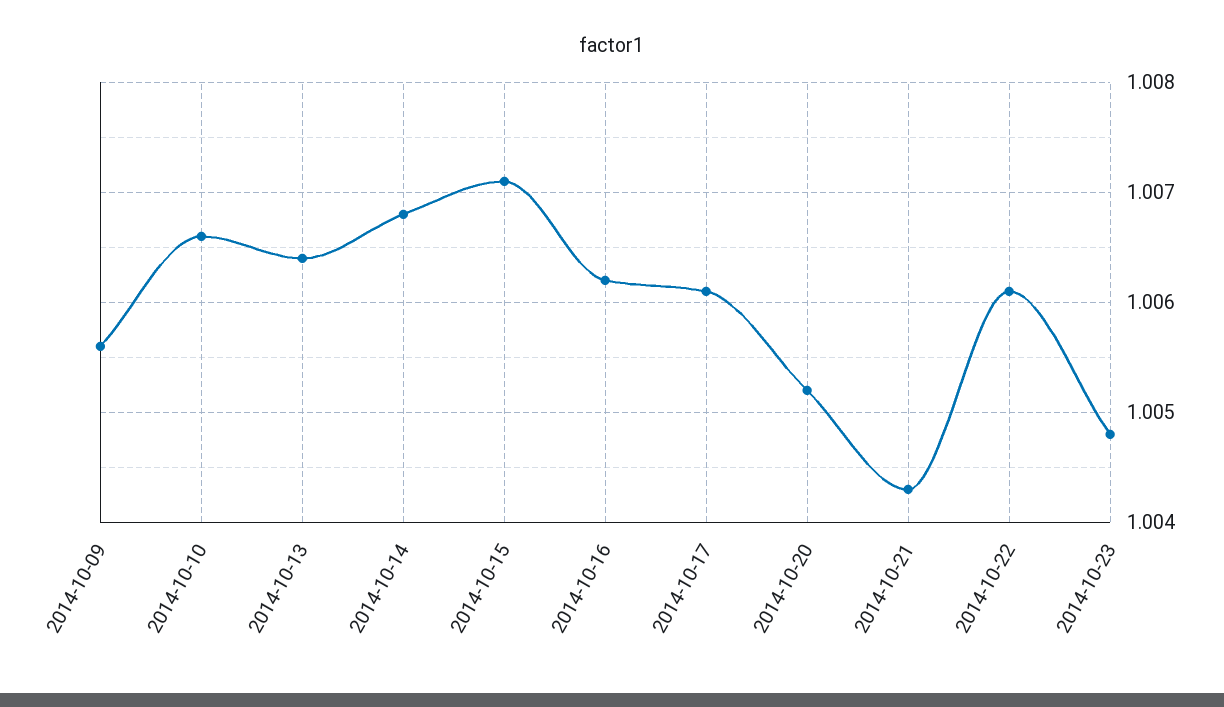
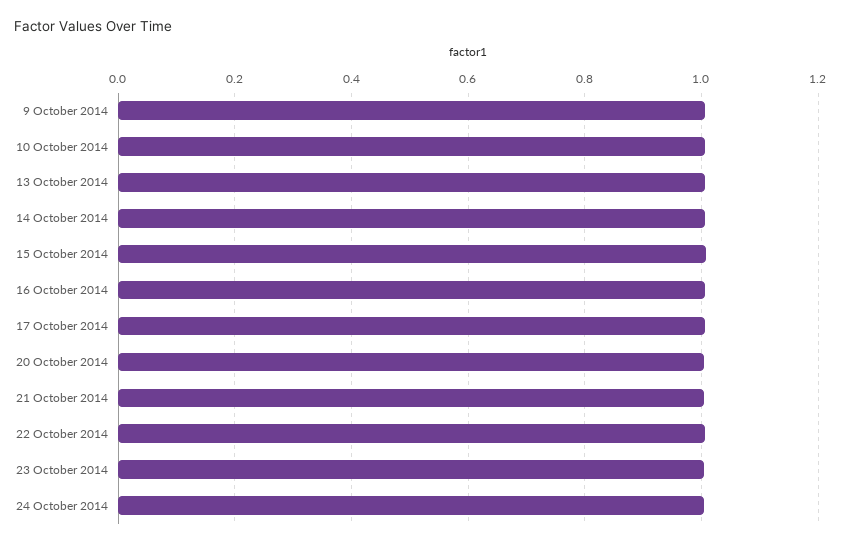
24 October 2014: none -> 1

